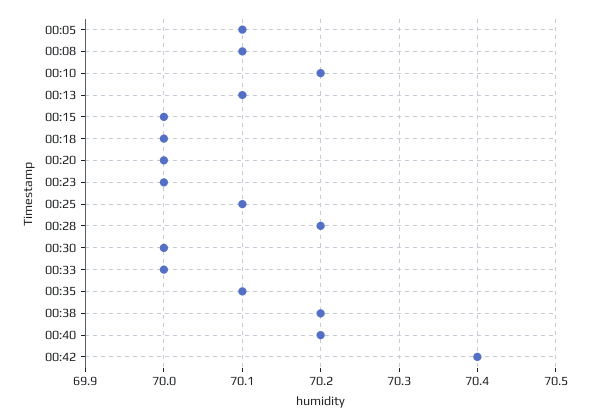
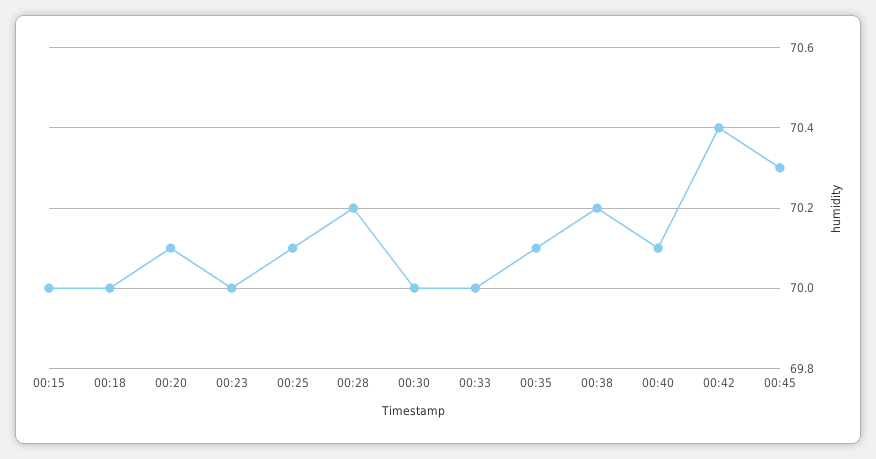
00:05: 70.1 -> none
00:08: 70.1 -> none
00:10: 70.2 -> none
00:13: 70.1 -> none
00:20: 70 -> 70.1
00:40: 70.2 -> 70.1
00:45: none -> 70.3

